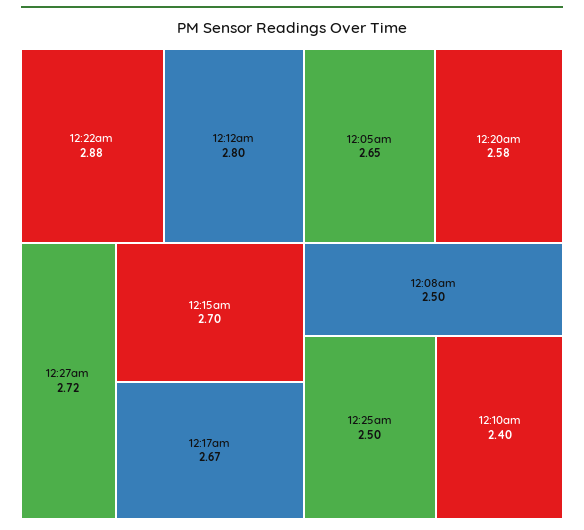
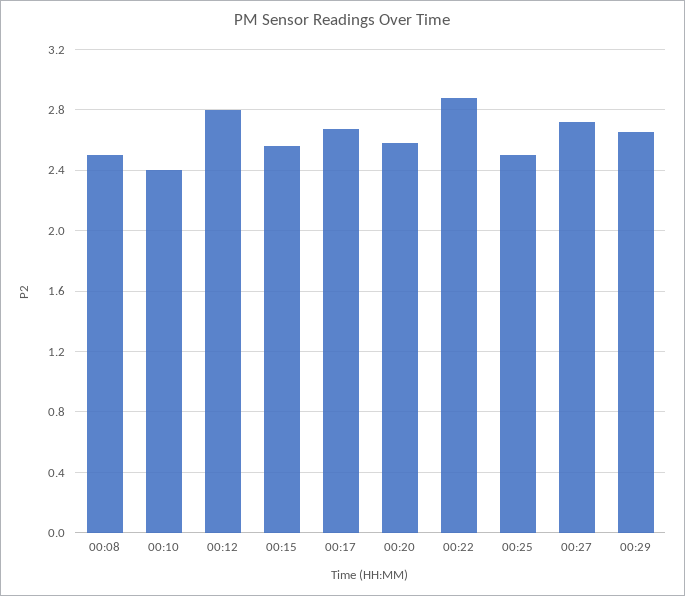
12:15am: 2.7 -> 2.55
12:05am: 2.65 -> none
00:29: none -> 2.65

